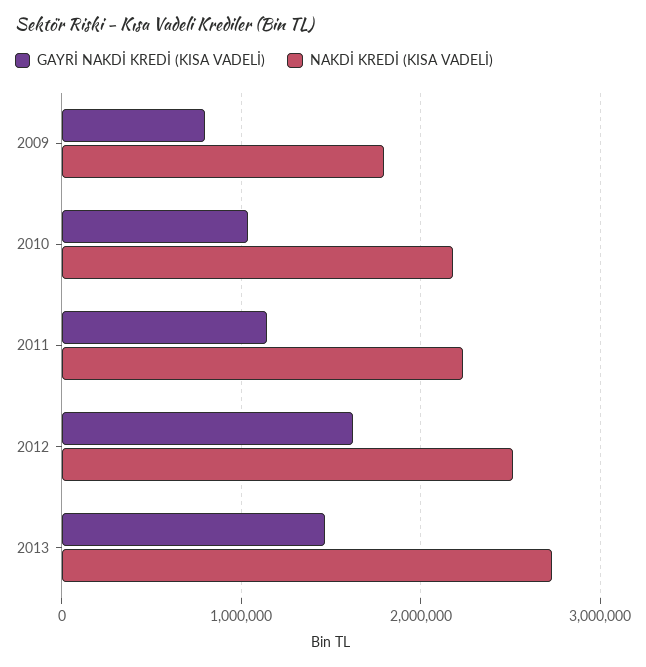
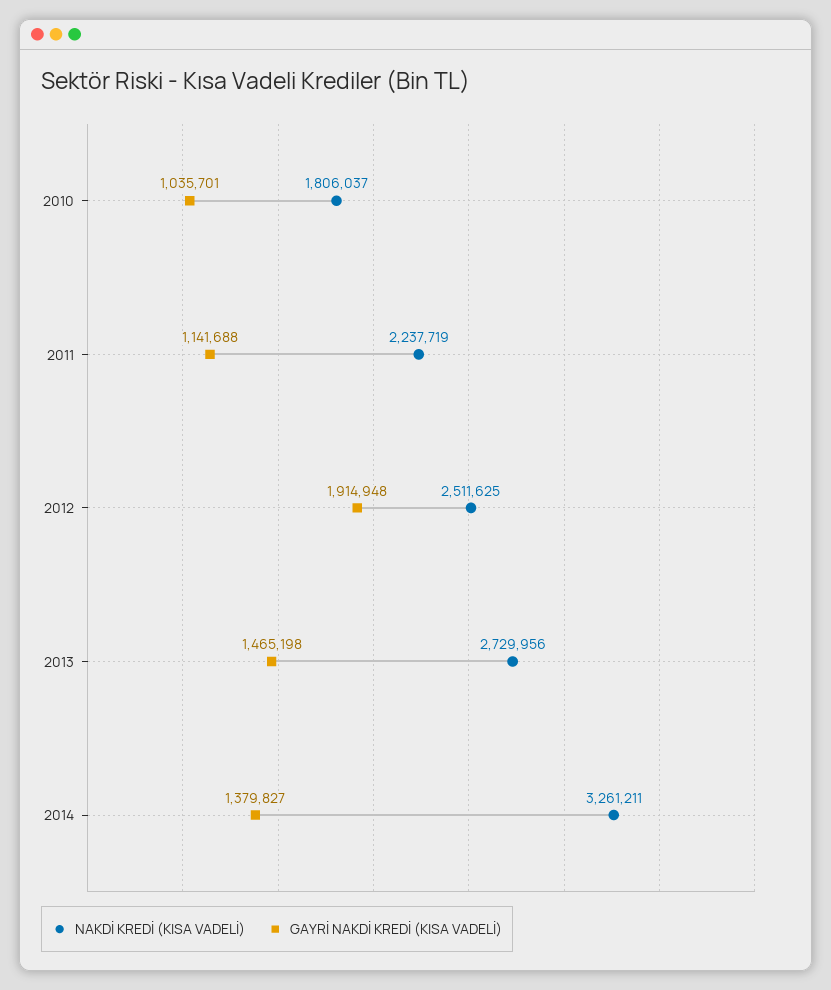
GAYRİ NAKDİ KREDİ (KISA VADELİ), 2009: 800000 -> none
NAKDİ KREDİ (KISA VADELİ), 2009: 1800000 -> none
NAKDİ KREDİ (KISA VADELİ), 2010: 2200000 -> 1806037
GAYRİ NAKDİ KREDİ (KISA VADELİ), 2012: 1600000 -> 1914948
NAKDİ KREDİ (KISA VADELİ), 2014: none -> 3261211
GAYRİ NAKDİ KREDİ (KISA VADELİ), 2014: none -> 1379827

